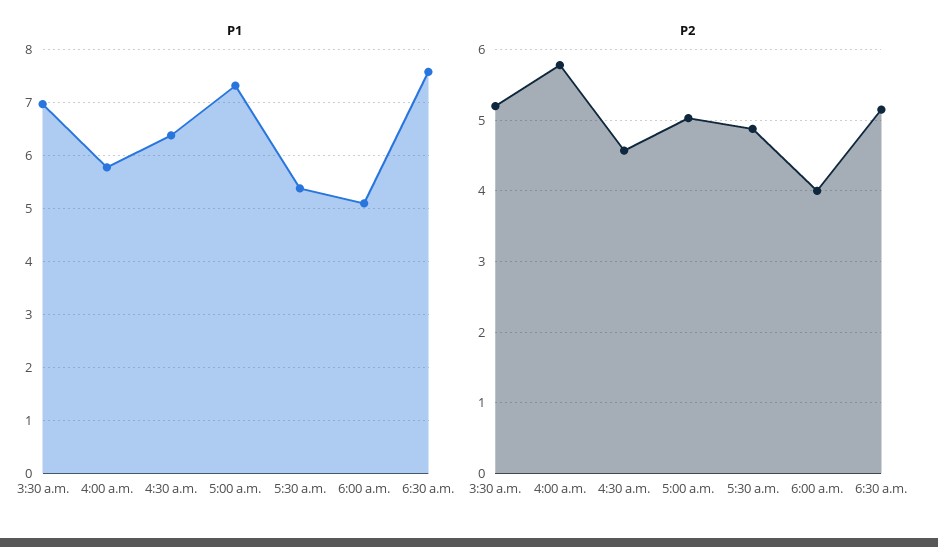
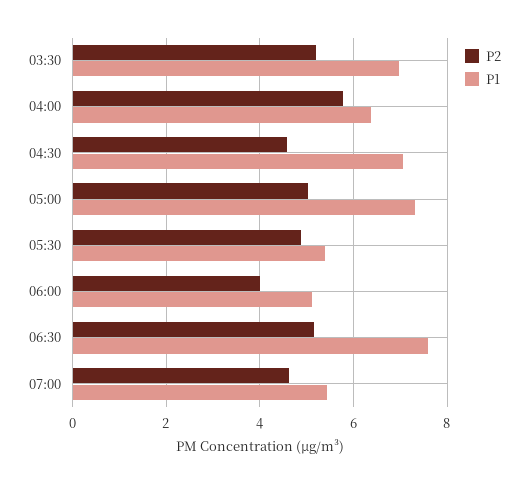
P1, 4:00 a.m.: 5.8 -> 6.4
P1, 4:30 a.m.: 6.4 -> 7
P2, 07:00: none -> 4.6
P1, 07:00: none -> 5.4

